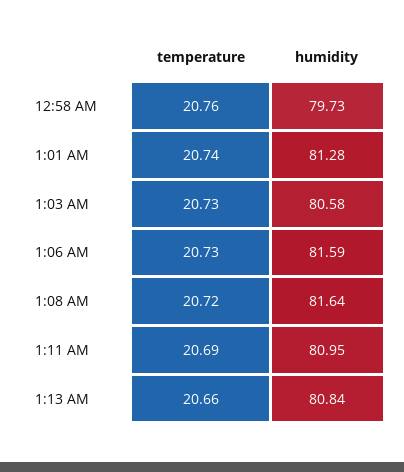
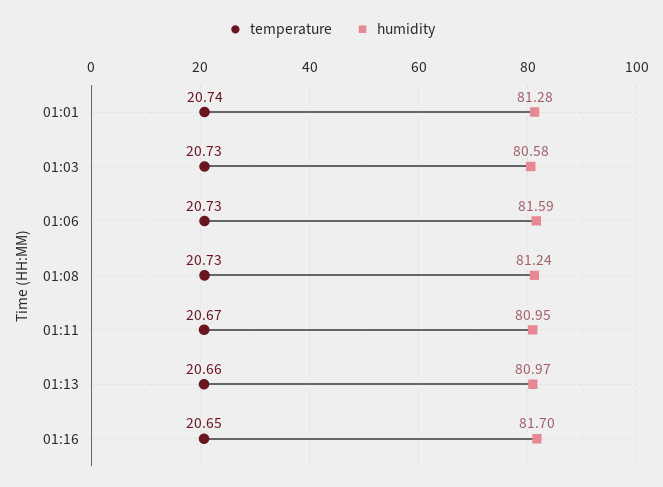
temperature, 12:58 AM: 20.76 -> none
humidity, 12:58 AM: 79.73 -> none
temperature, 1:08 AM: 20.72 -> 20.73
humidity, 1:08 AM: 81.64 -> 81.24
temperature, 1:11 AM: 20.69 -> 20.67
humidity, 1:13 AM: 80.84 -> 80.97
temperature, 01:16: none -> 20.65
humidity, 01:16: none -> 81.7

